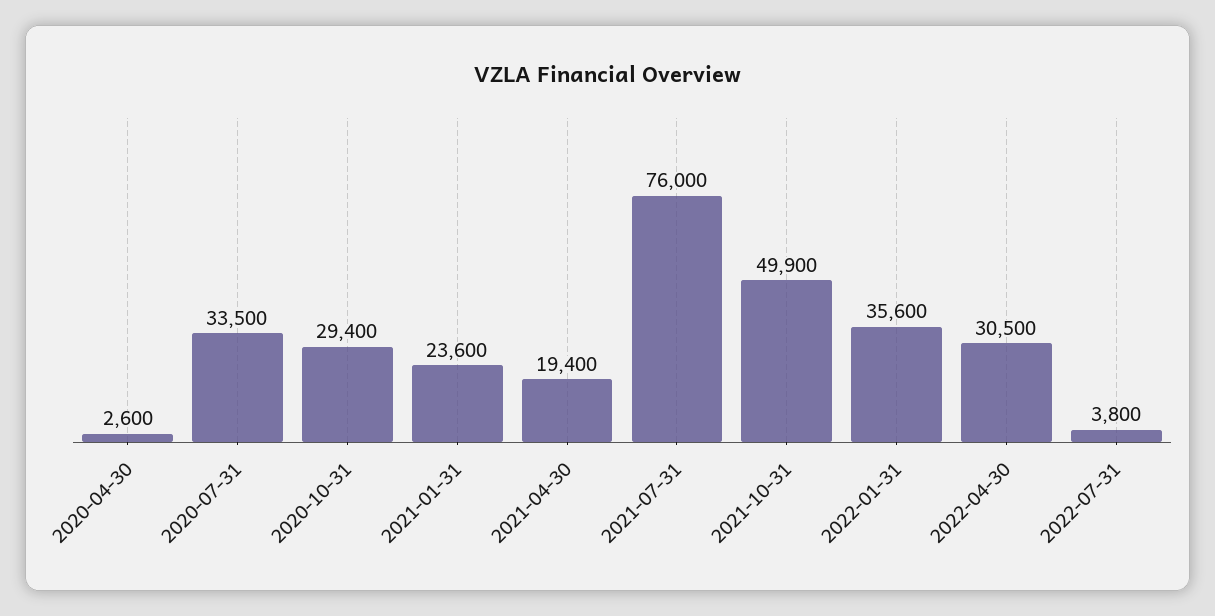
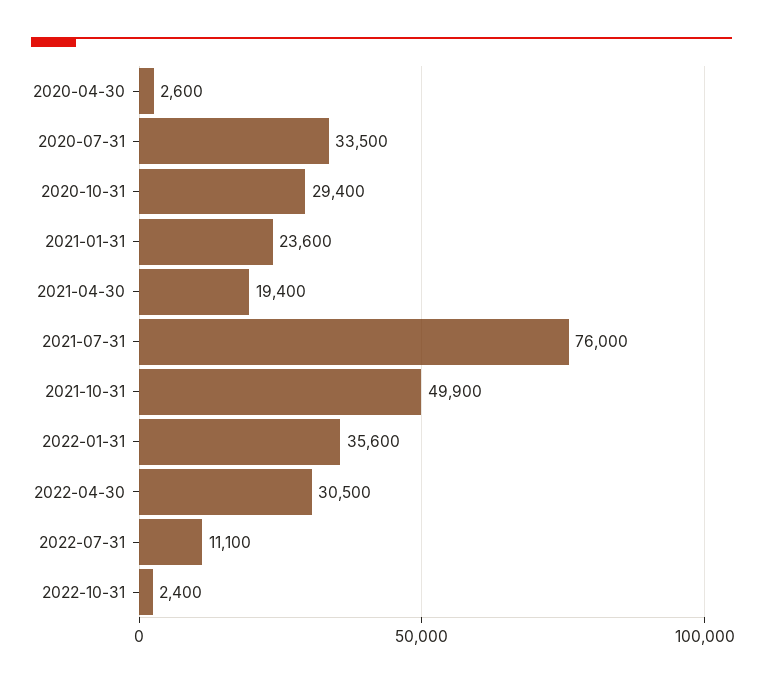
2022-07-31: 3800 -> 11100
2022-10-31: none -> 2400

